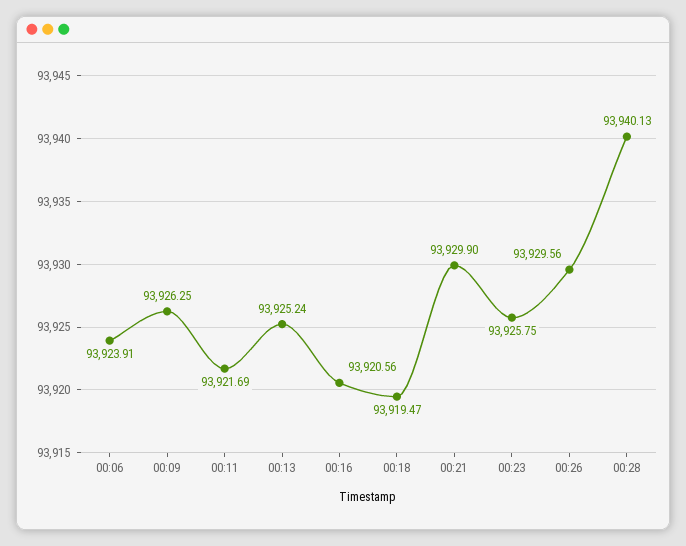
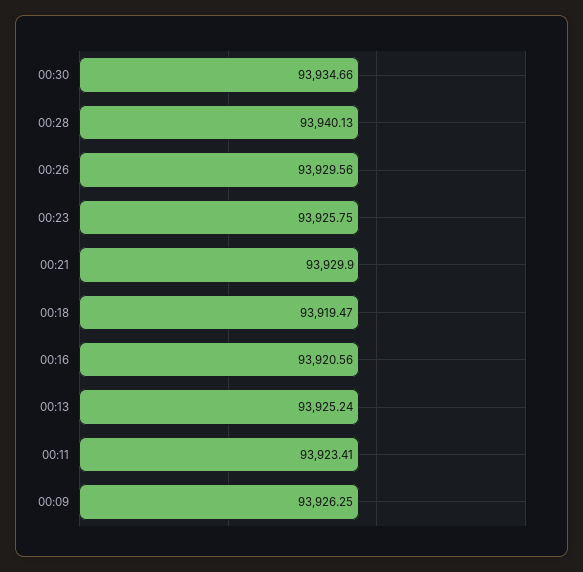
00:06: 93923.91 -> none
00:11: 93921.69 -> 93923.41
00:30: none -> 93934.66

